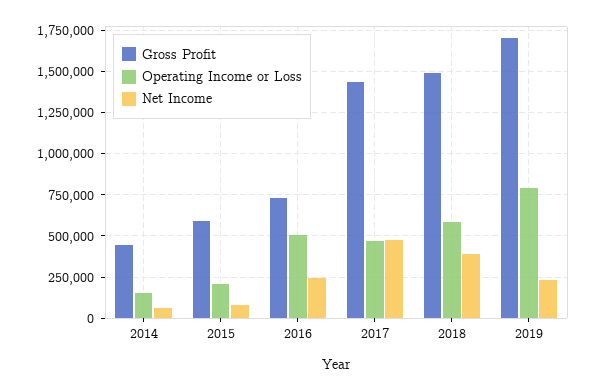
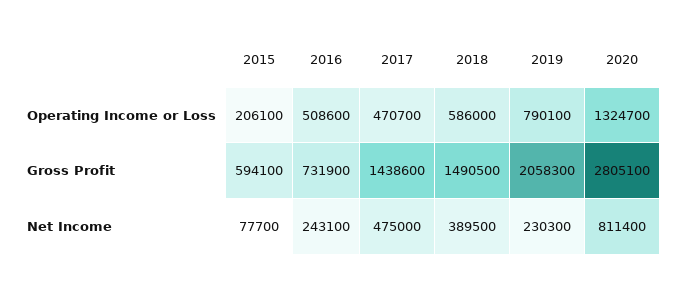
Gross Profit, 2014: 450000 -> none
Operating Income or Loss, 2014: 150000 -> none
Net Income, 2014: 50000 -> none
Gross Profit, 2019: 1700000 -> 2058300
Operating Income or Loss, 2020: none -> 1324700
Gross Profit, 2020: none -> 2805100
Net Income, 2020: none -> 811400

